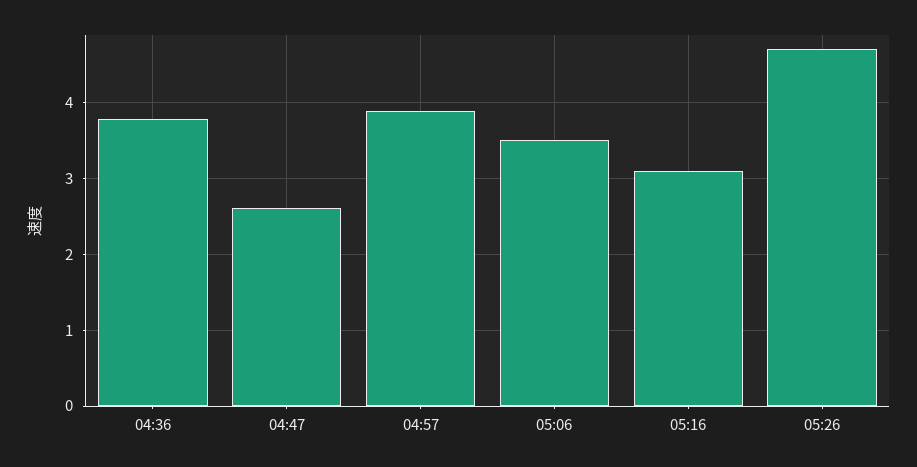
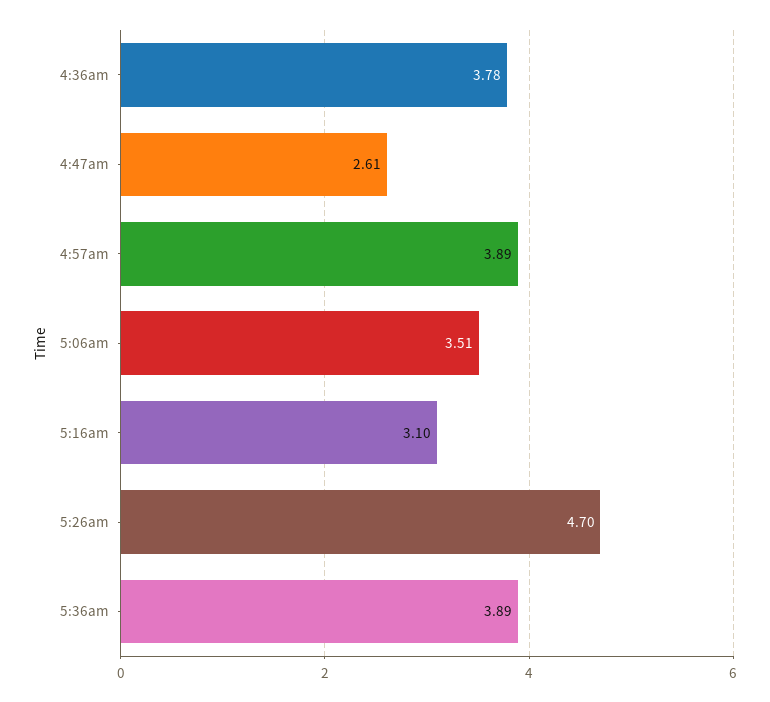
5:36am: none -> 3.89

